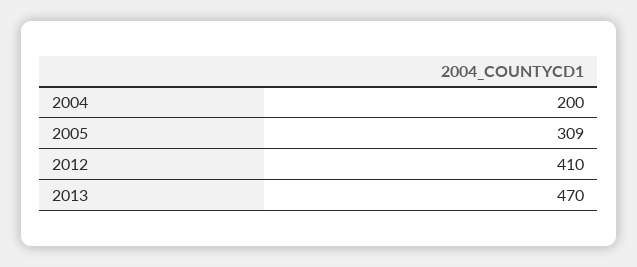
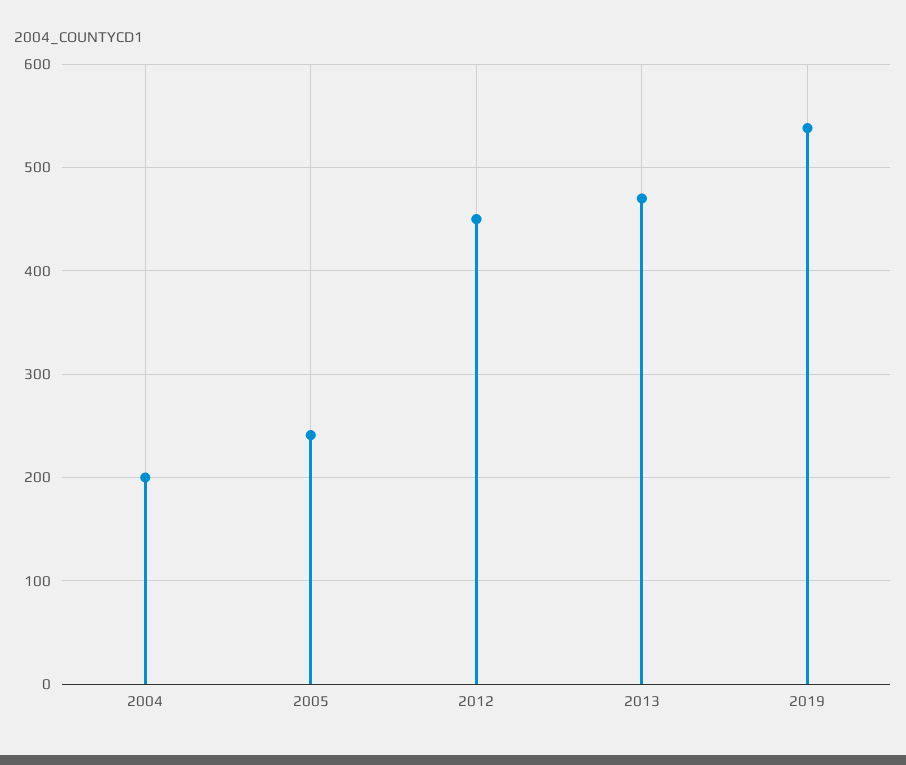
2005: 309 -> 240
2012: 410 -> 450
2019: none -> 540

